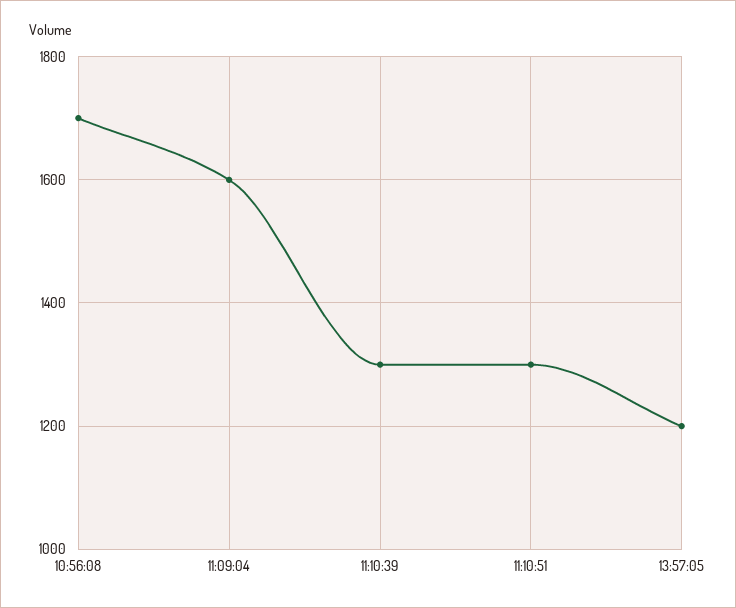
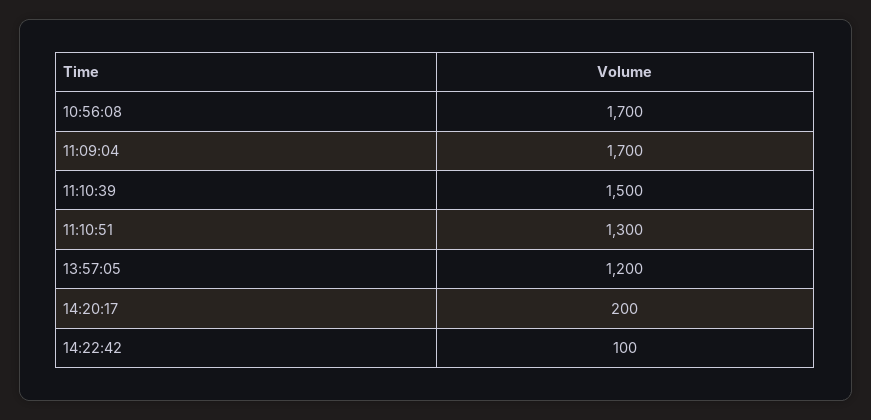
11:09:04: 1600 -> 1700
11:10:39: 1300 -> 1500
14:20:17: none -> 200
14:22:42: none -> 100

